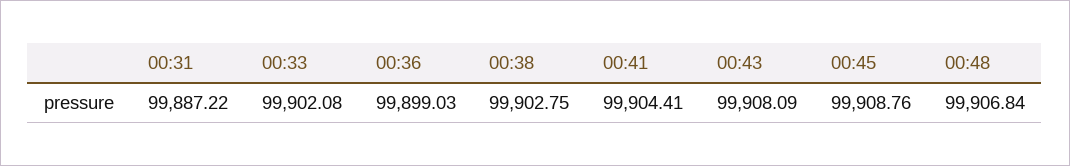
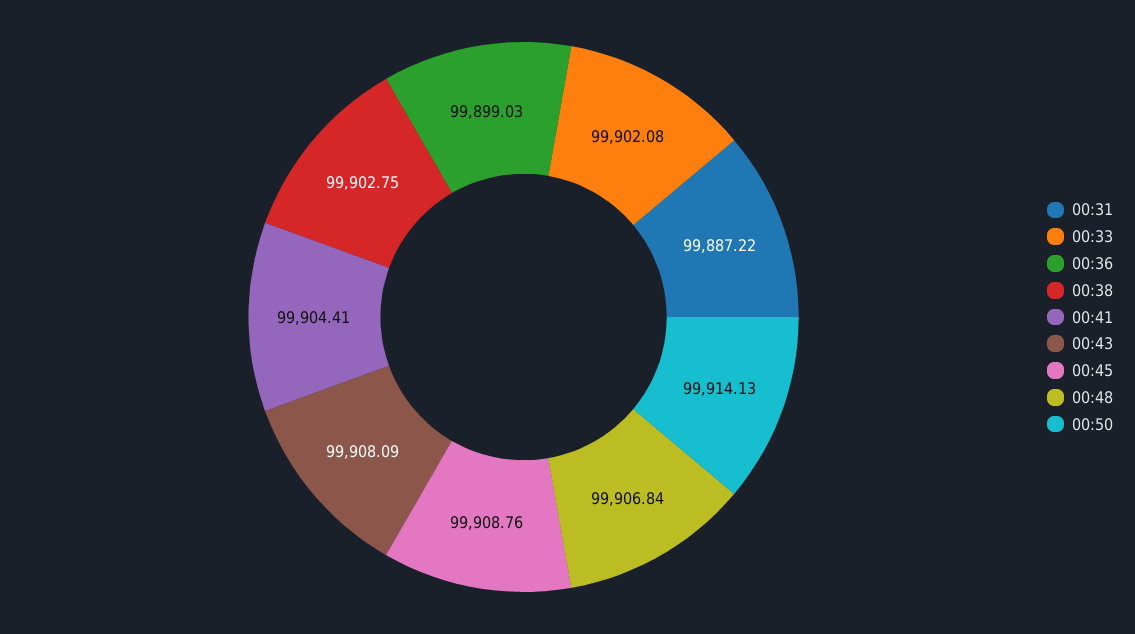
00:50: none -> 99914.13

